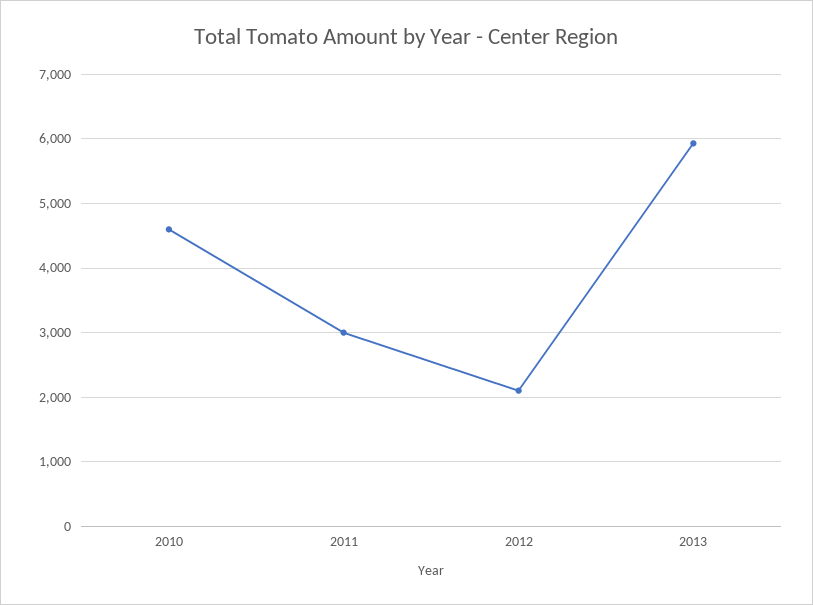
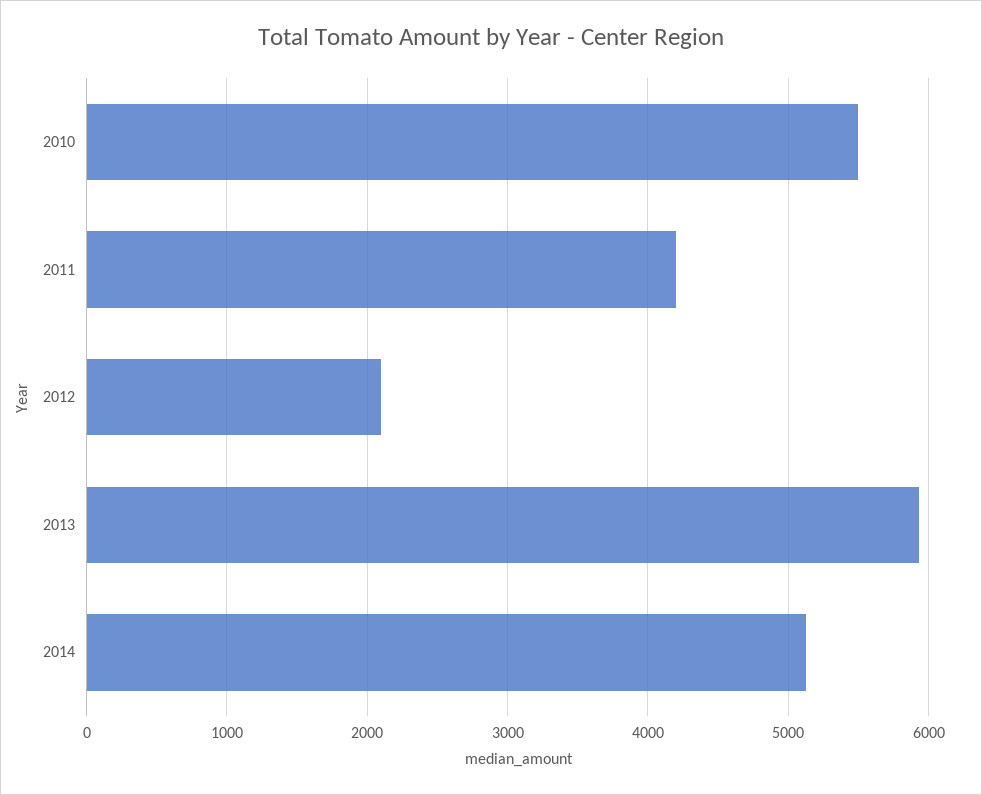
2010: 4600 -> 5500
2011: 3000 -> 4200
2014: none -> 5100

